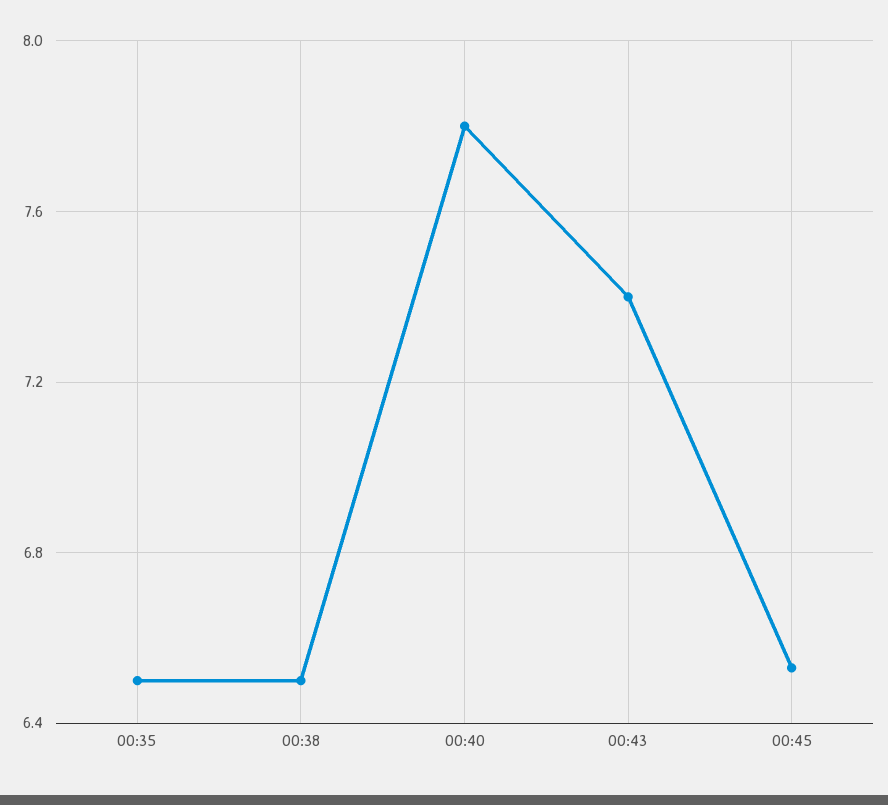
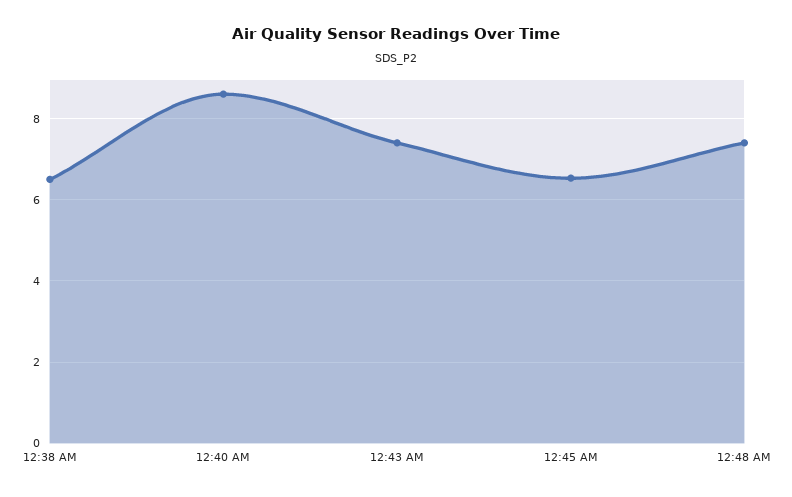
00:35: 6.5 -> none
00:40: 7.8 -> 8.6
12:48 AM: none -> 7.4

